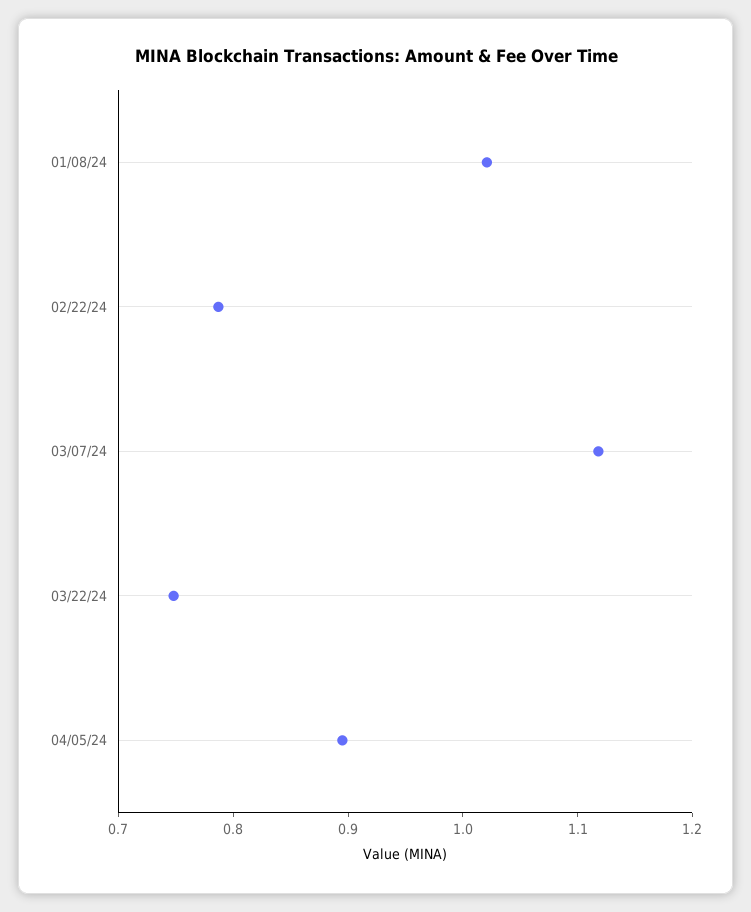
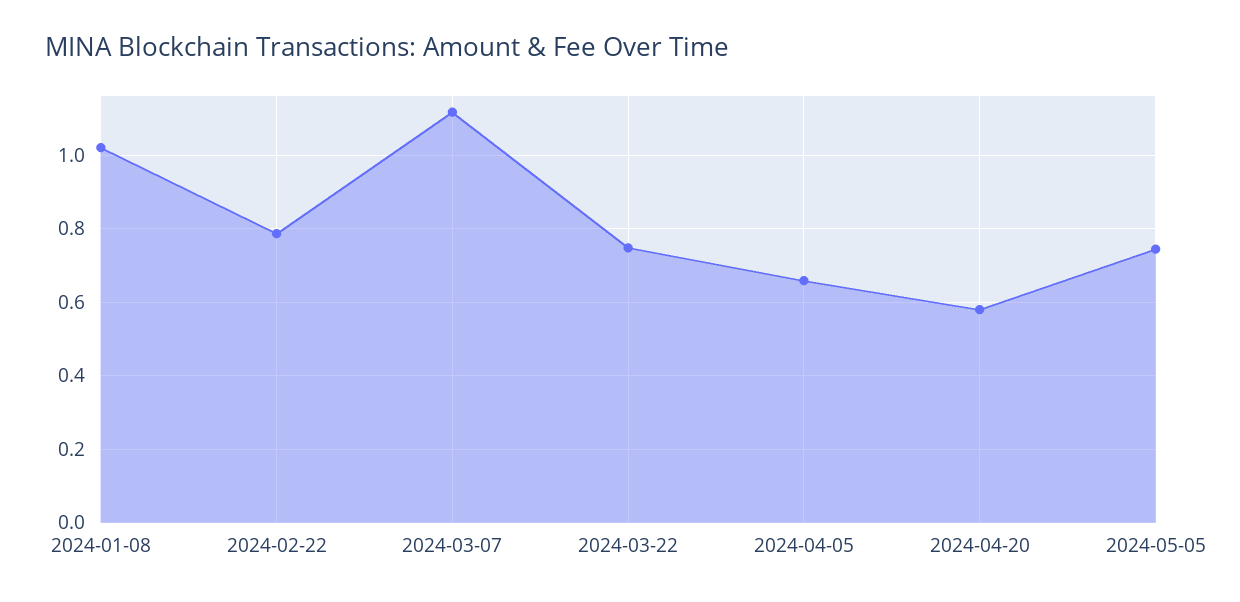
04/05/24: 0.9 -> 0.66
2024-04-20: none -> 0.58
2024-05-05: none -> 0.74

